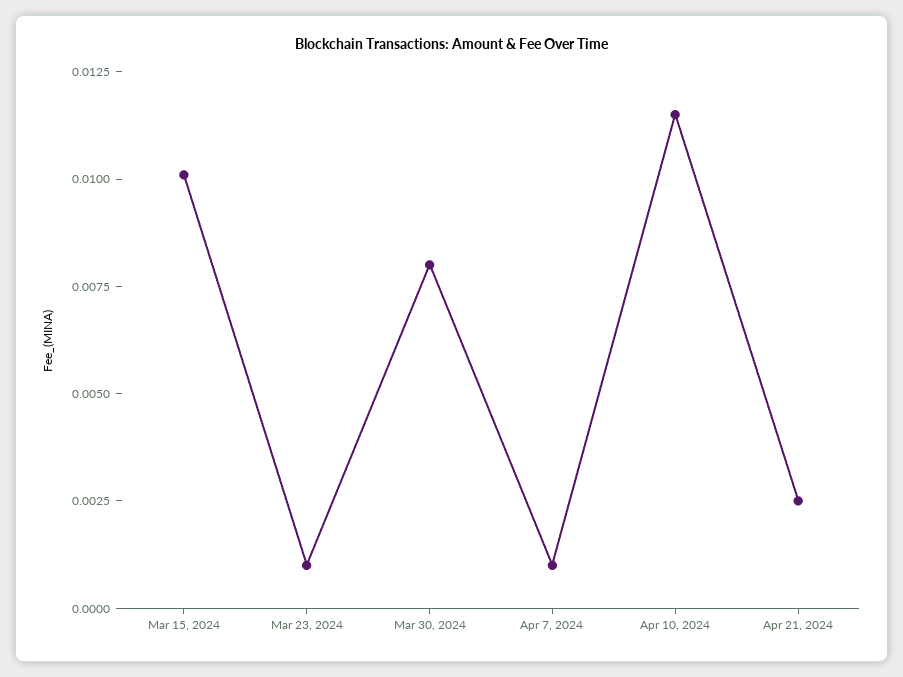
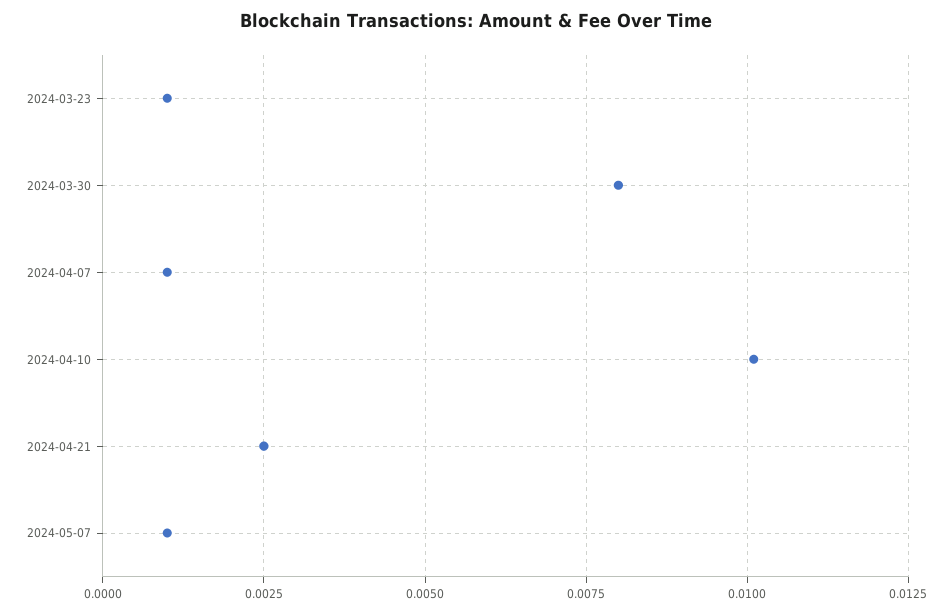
Mar 15, 2024: 0.01 -> none
Apr 10, 2024: 0.0115 -> 0.01
2024-05-07: none -> 0.001

